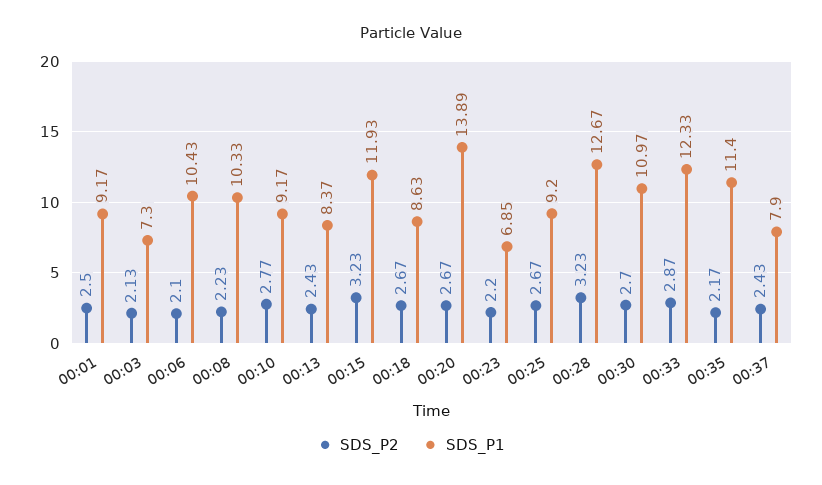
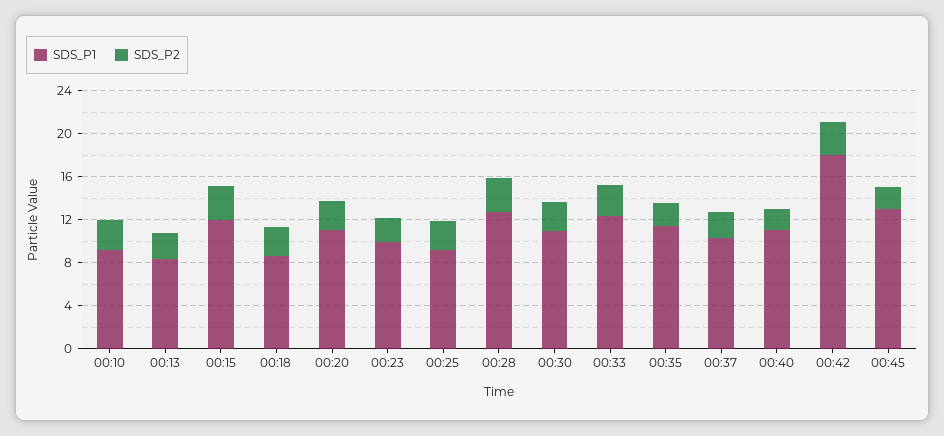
SDS_P2, 00:01: 2.5 -> none
SDS_P1, 00:01: 9.17 -> none
SDS_P2, 00:03: 2.13 -> none
SDS_P1, 00:03: 7.3 -> none
SDS_P2, 00:06: 2.1 -> none
SDS_P1, 00:06: 10.43 -> none
SDS_P2, 00:08: 2.23 -> none
SDS_P1, 00:08: 10.33 -> none
SDS_P1, 00:20: 13.89 -> 11
SDS_P1, 00:23: 6.85 -> 10
SDS_P1, 00:37: 7.9 -> 10
SDS_P1, 00:40: none -> 11
SDS_P2, 00:40: none -> 2
SDS_P1, 00:42: none -> 18
SDS_P2, 00:42: none -> 3
SDS_P1, 00:45: none -> 13
SDS_P2, 00:45: none -> 2

